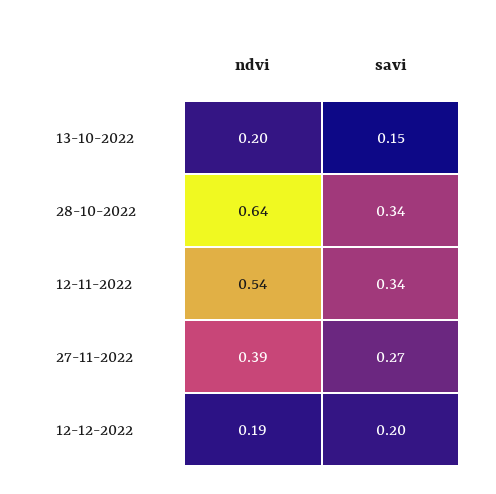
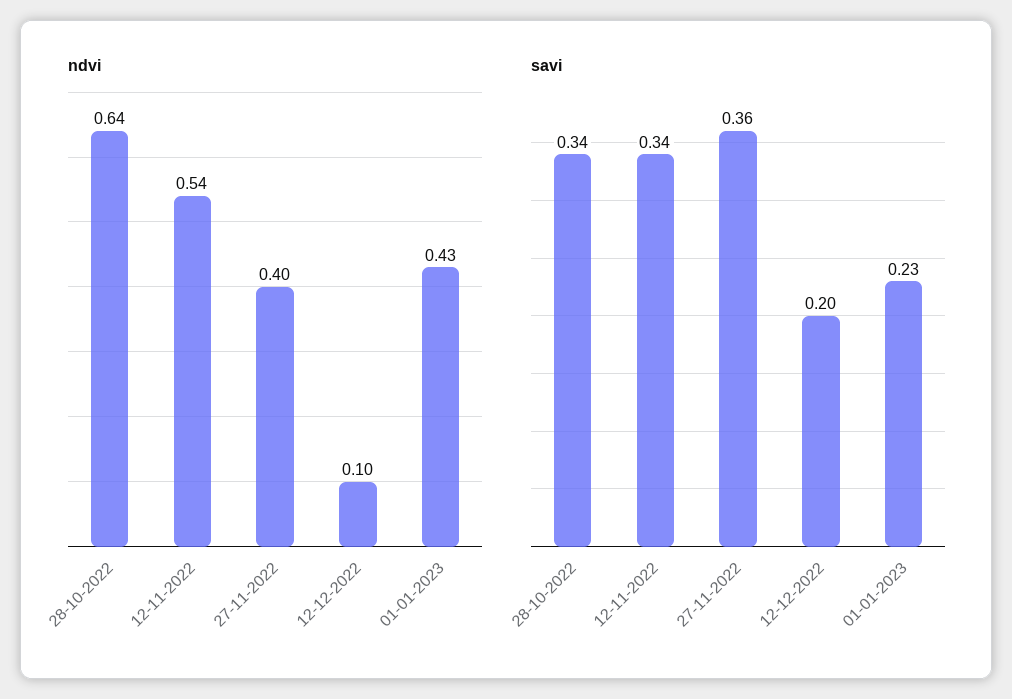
ndvi, 13-10-2022: 0.2 -> none
savi, 13-10-2022: 0.15 -> none
ndvi, 27-11-2022: 0.39 -> 0.4
savi, 27-11-2022: 0.27 -> 0.36
ndvi, 12-12-2022: 0.19 -> 0.1
ndvi, 01-01-2023: none -> 0.43
savi, 01-01-2023: none -> 0.23

